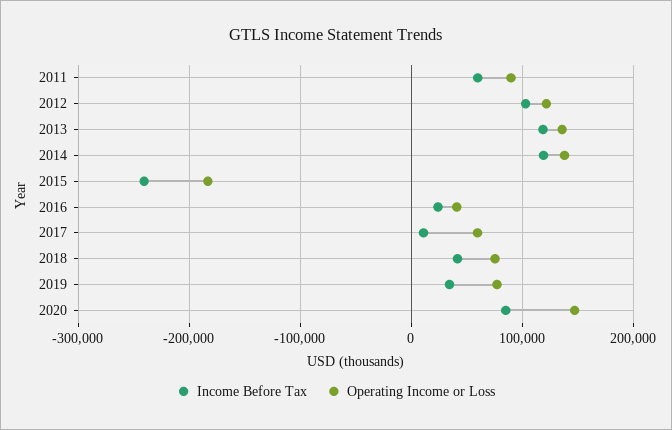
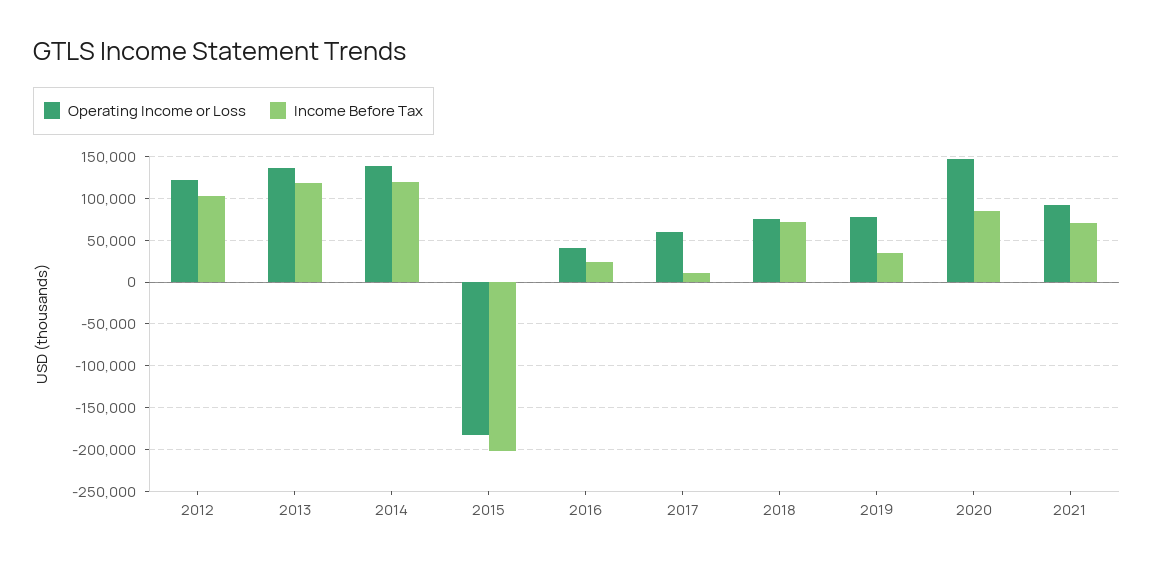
Income Before Tax, 2011: 60000 -> none
Operating Income or Loss, 2011: 90000 -> none
Income Before Tax, 2015: -240000 -> -200000
Income Before Tax, 2018: 40000 -> 70000
Operating Income or Loss, 2021: none -> 90000
Income Before Tax, 2021: none -> 70000

